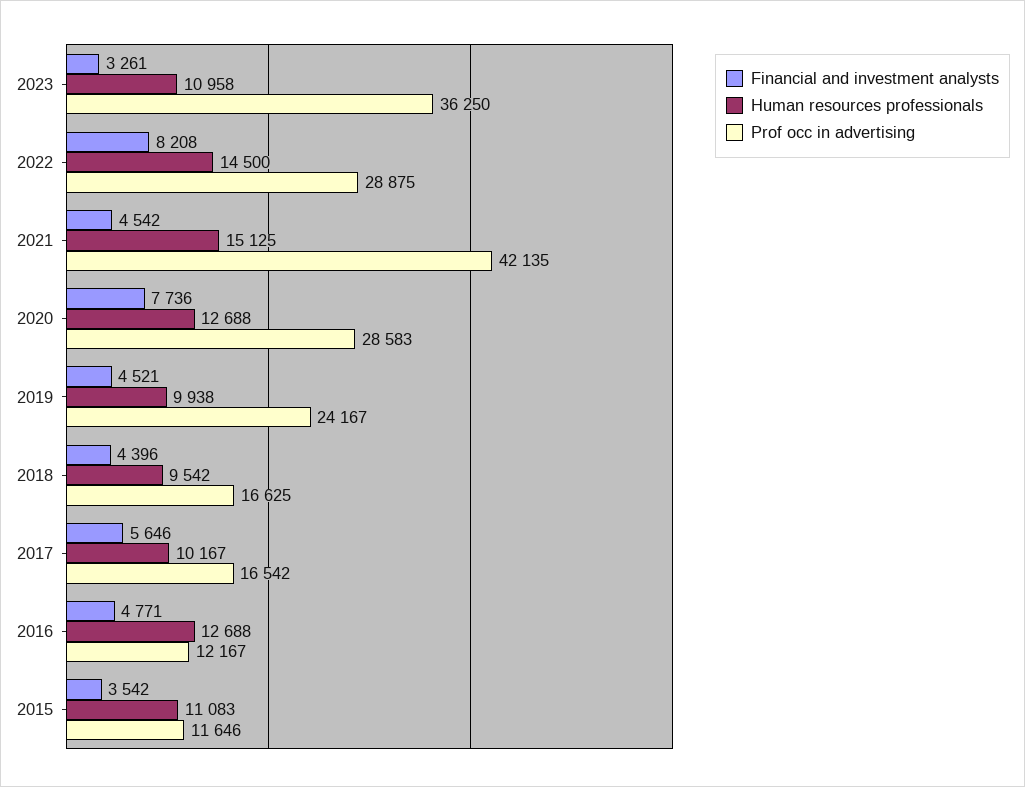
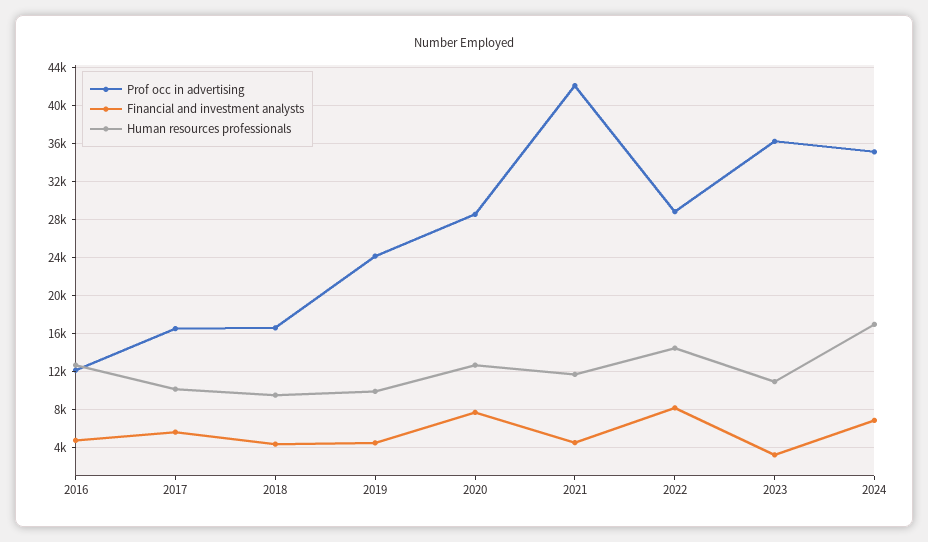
Human resources professionals, 2021: 15125 -> 12000
Financial and investment analysts, 2015: 3542 -> none
Human resources professionals, 2015: 11083 -> none
Prof occ in advertising, 2015: 11646 -> none
Prof occ in advertising, 2024: none -> 35000
Financial and investment analysts, 2024: none -> 7000
Human resources professionals, 2024: none -> 17000

